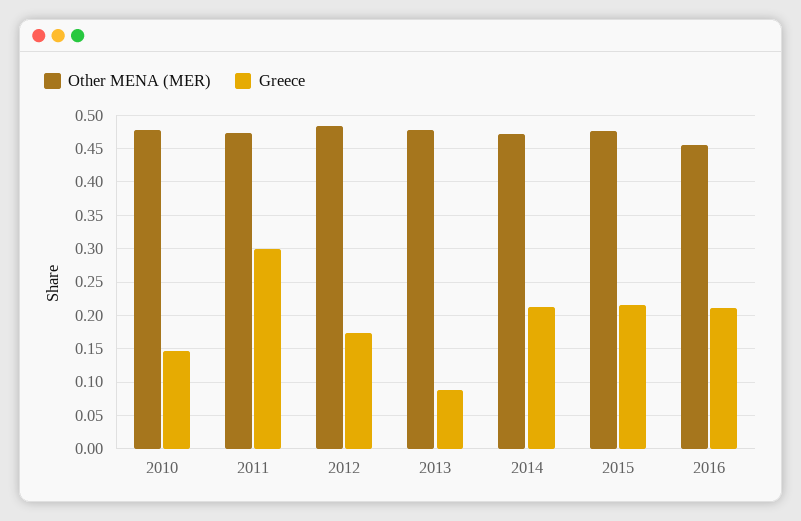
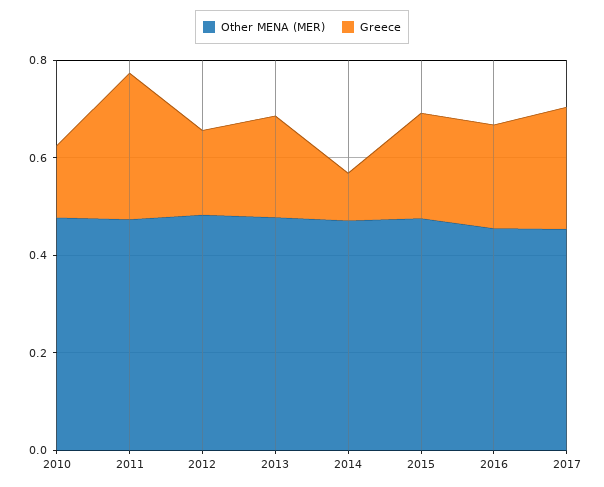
Greece, 2013: 0.09 -> 0.2
Greece, 2014: 0.21 -> 0.1
Other MENA (MER), 2017: none -> 0.45
Greece, 2017: none -> 0.25

